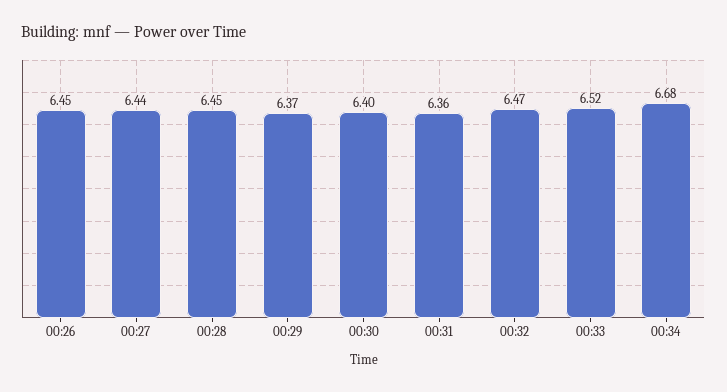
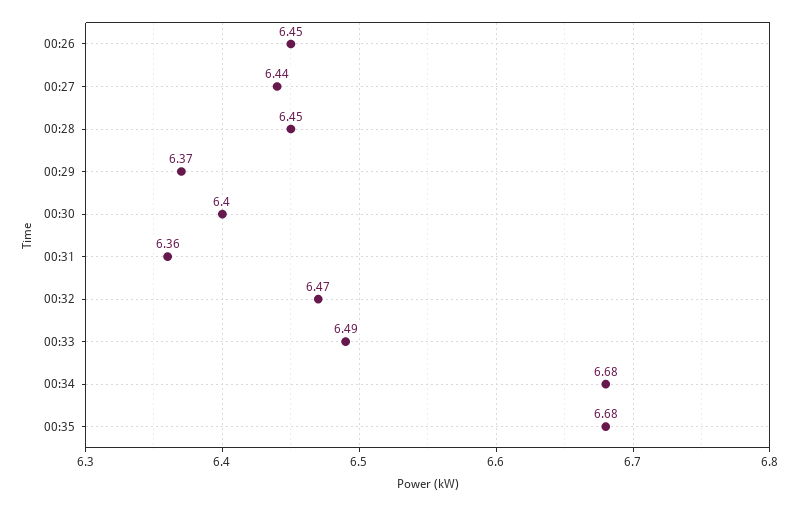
00:33: 6.52 -> 6.49
00:35: none -> 6.68

